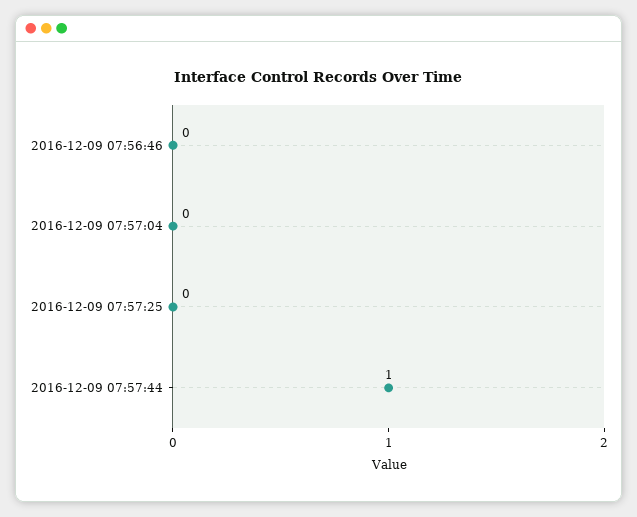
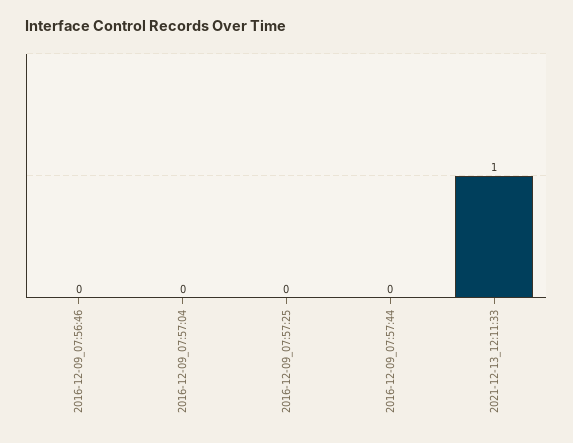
2016-12-09 07:57:44: 1 -> 0
2021-12-13_12:11:33: none -> 1

